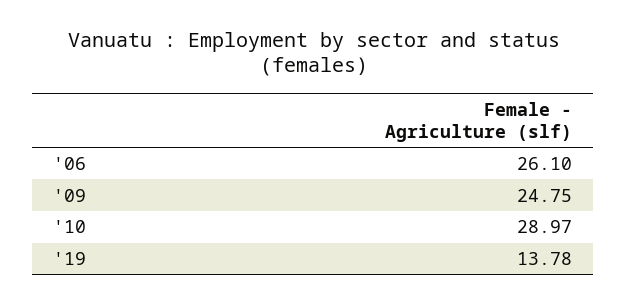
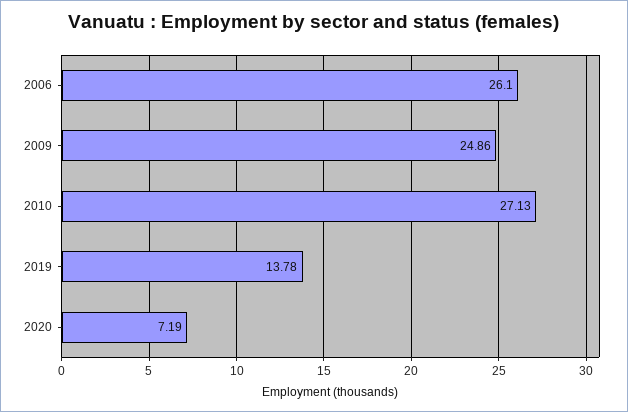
'09: 24.75 -> 24.86
'10: 28.97 -> 27.13
2020: none -> 7.19

